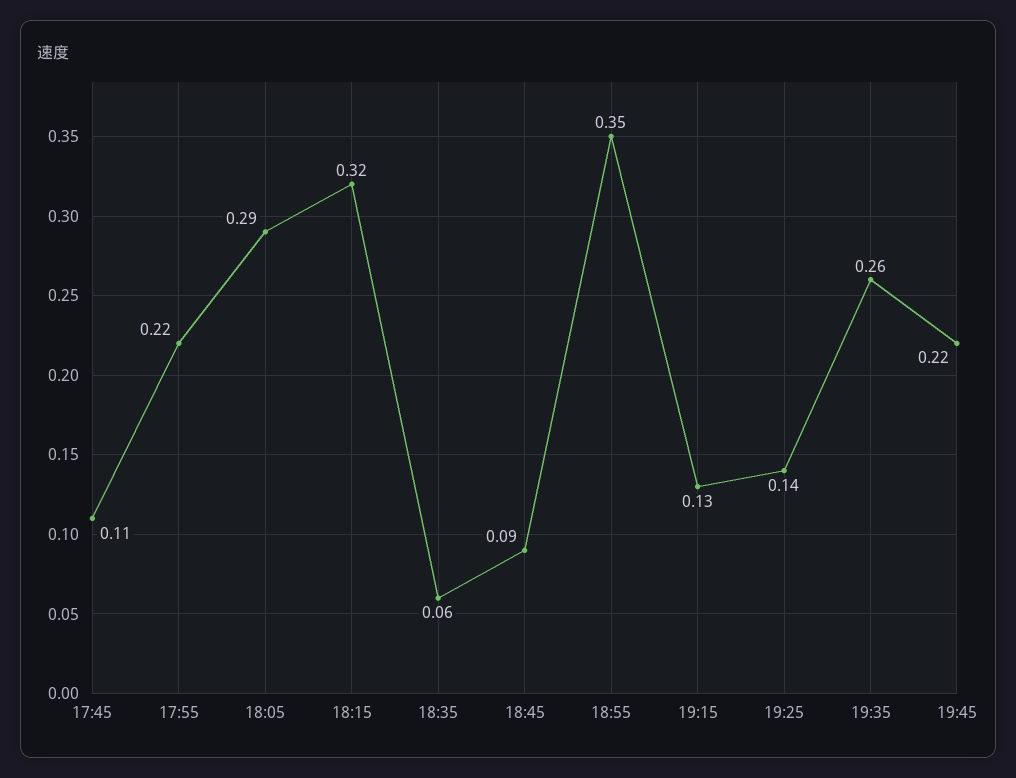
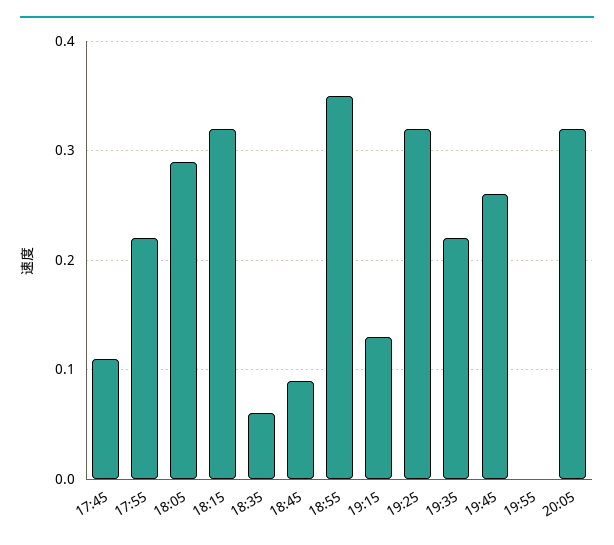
19:25: 0.14 -> 0.32
19:35: 0.26 -> 0.22
19:45: 0.22 -> 0.26
19:55: none -> 0
20:05: none -> 0.32

